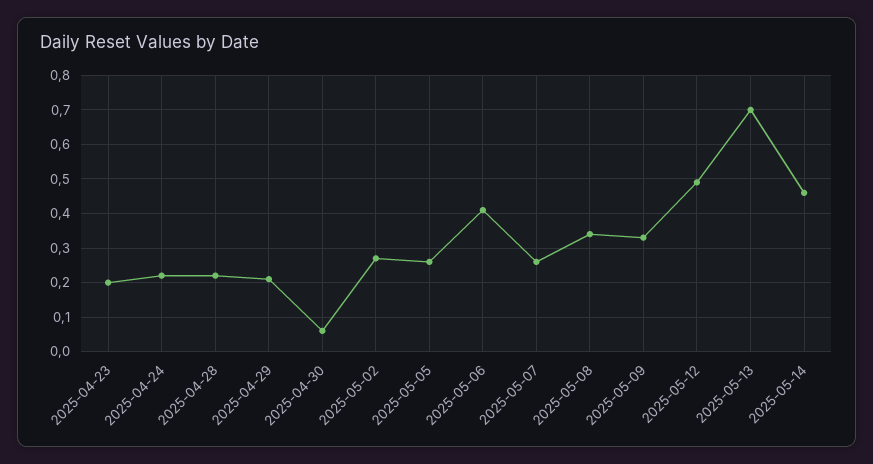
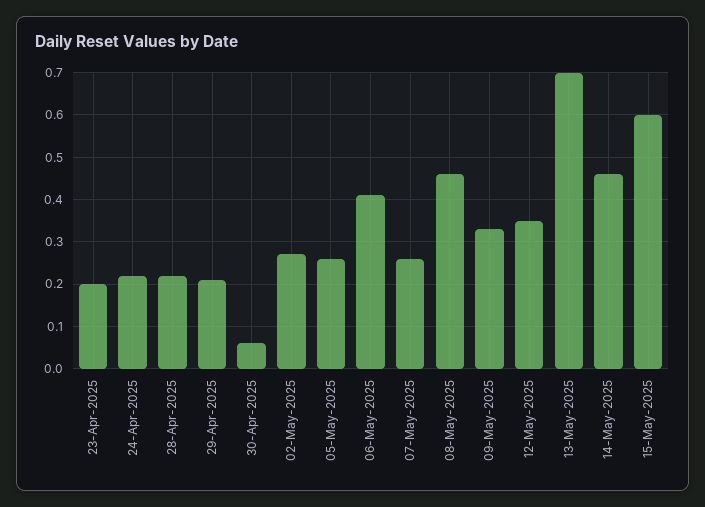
2025-05-08: 0.35 -> 0.45
2025-05-12: 0.5 -> 0.35
15-May-2025: none -> 0.6

